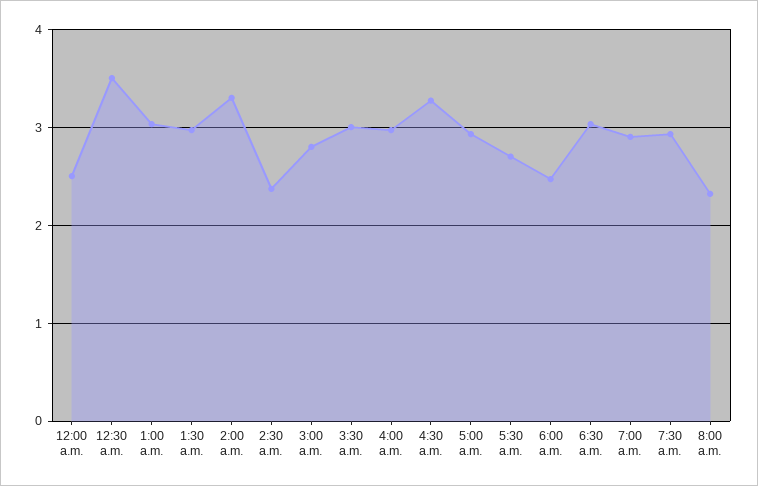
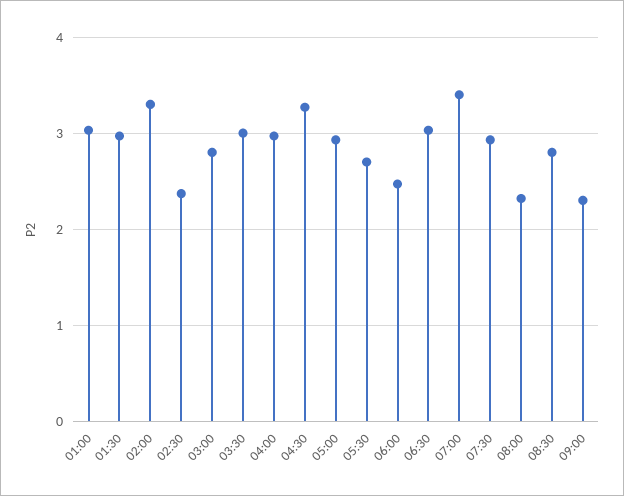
12:00 a.m.: 2.5 -> none
12:30 a.m.: 3.5 -> none
7:00 a.m.: 2.9 -> 3.4
08:30: none -> 2.8
09:00: none -> 2.3

